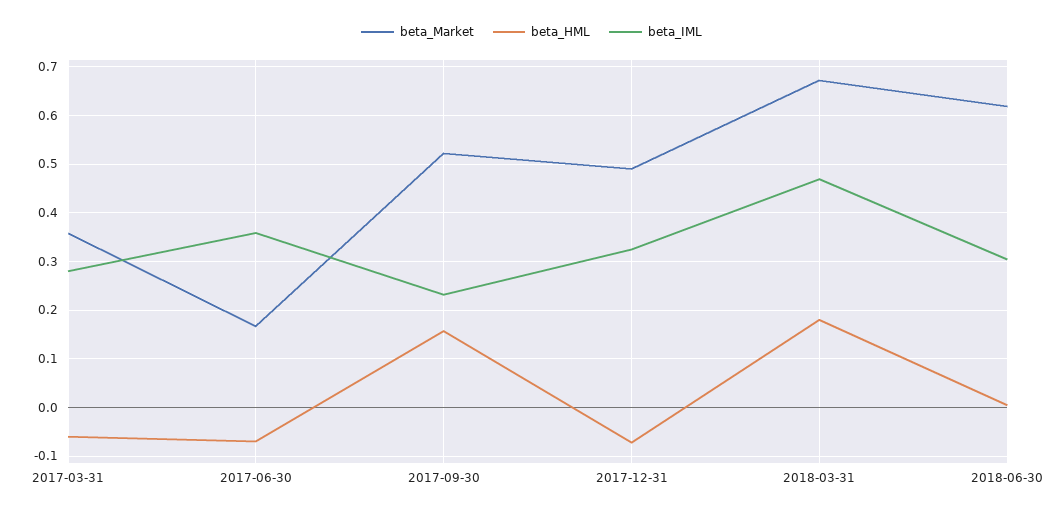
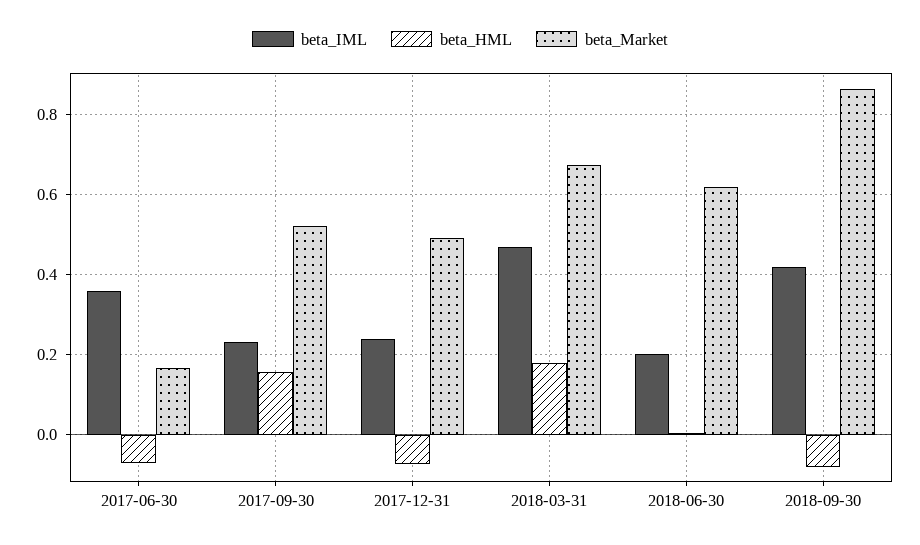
beta_Market, 2017-03-31: 0.36 -> none
beta_HML, 2017-03-31: -0.06 -> none
beta_IML, 2017-03-31: 0.28 -> none
beta_IML, 2017-12-31: 0.32 -> 0.24
beta_IML, 2018-06-30: 0.3 -> 0.2
beta_IML, 2018-09-30: none -> 0.42
beta_HML, 2018-09-30: none -> -0.08
beta_Market, 2018-09-30: none -> 0.86

